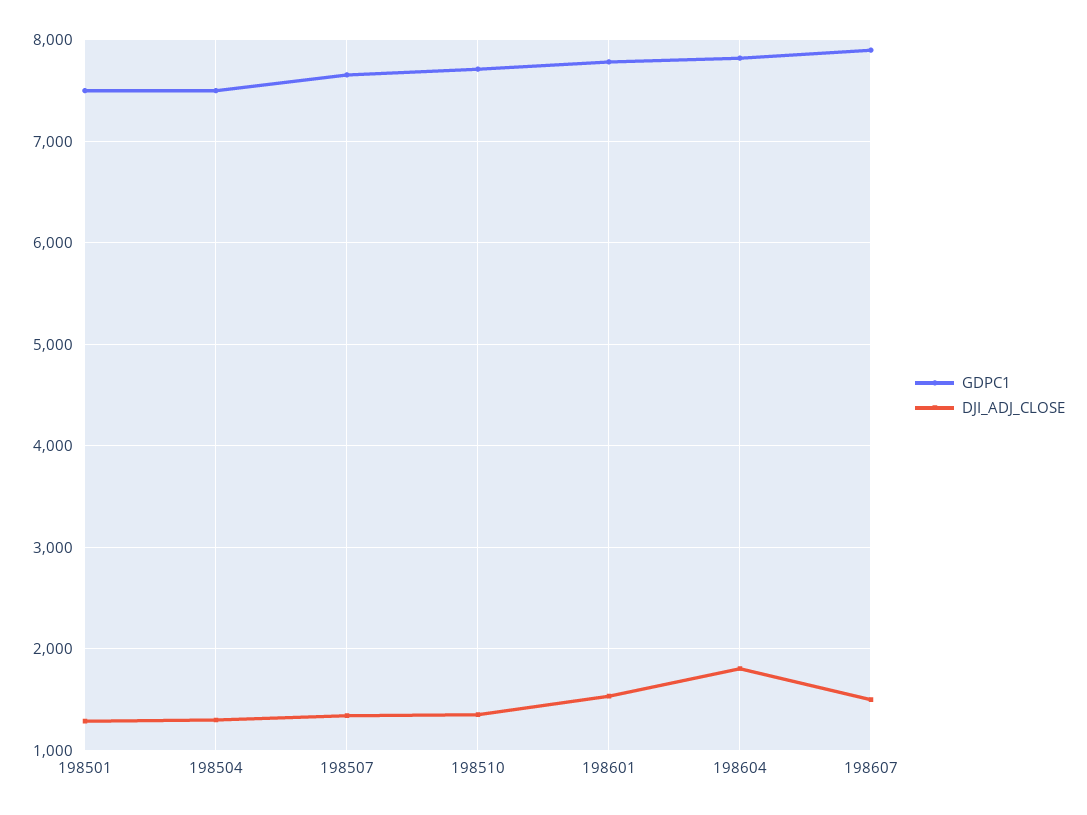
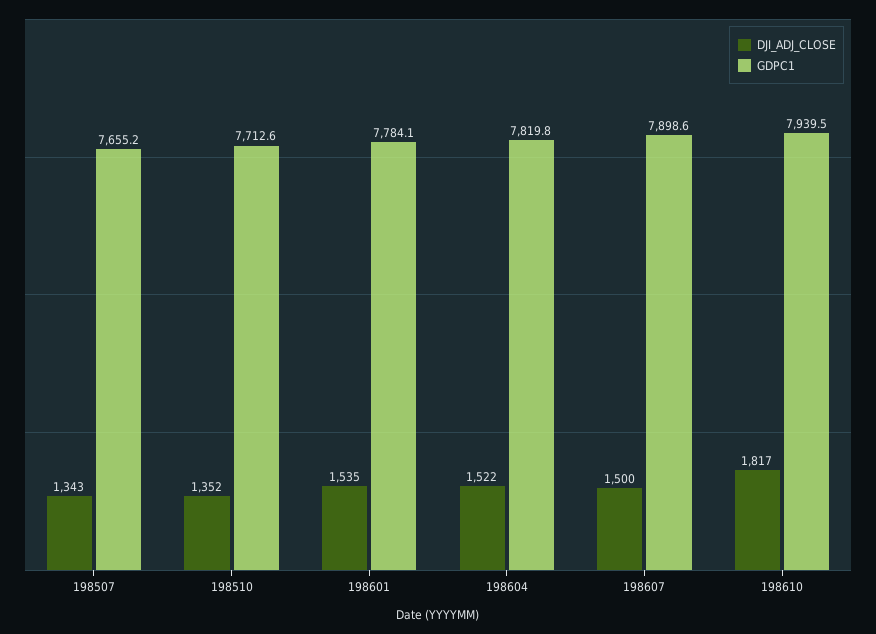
GDPC1, 198501: 7500 -> none
DJI_ADJ_CLOSE, 198501: 1300 -> none
GDPC1, 198504: 7500 -> none
DJI_ADJ_CLOSE, 198504: 1300 -> none
DJI_ADJ_CLOSE, 198604: 1800 -> 1522
DJI_ADJ_CLOSE, 198610: none -> 1817
GDPC1, 198610: none -> 7939.5

